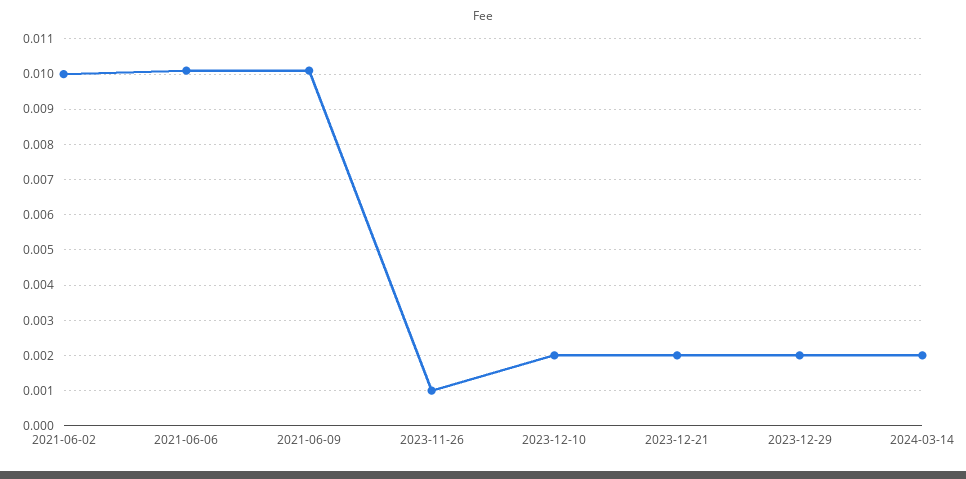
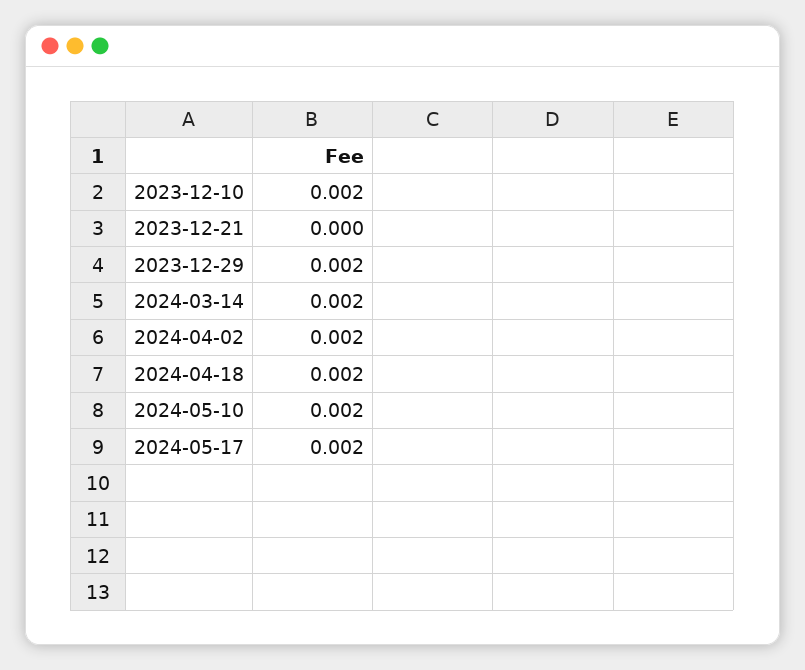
2021-06-02: 0.01 -> none
2021-06-06: 0.01 -> none
2021-06-09: 0.01 -> none
2023-11-26: 0.001 -> none
2023-12-21: 0.002 -> 0
2024-04-02: none -> 0.002
2024-04-18: none -> 0.002
2024-05-10: none -> 0.002
2024-05-17: none -> 0.002

